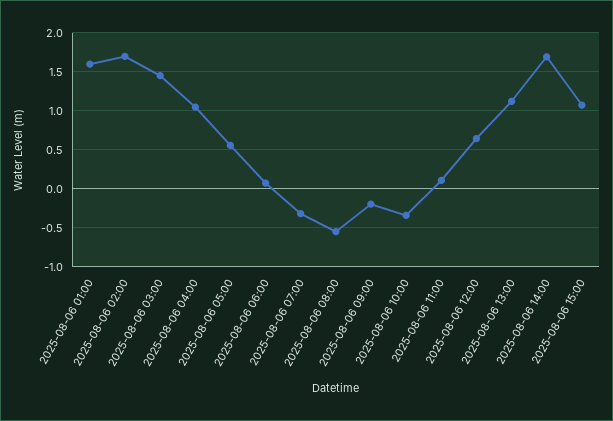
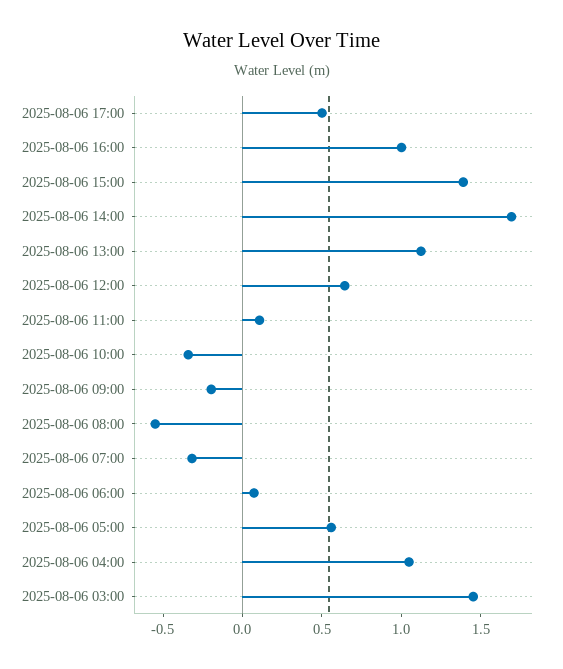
2025-08-06 01:00: 1.6 -> none
2025-08-06 02:00: 1.7 -> none
2025-08-06 15:00: 1.1 -> 1.4
2025-08-06 17:00: none -> 0.5
2025-08-06 16:00: none -> 1

